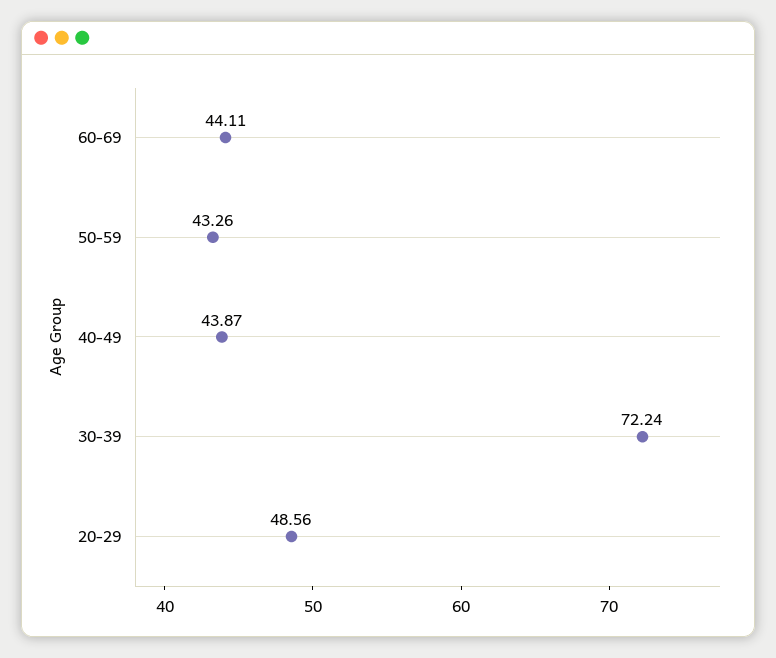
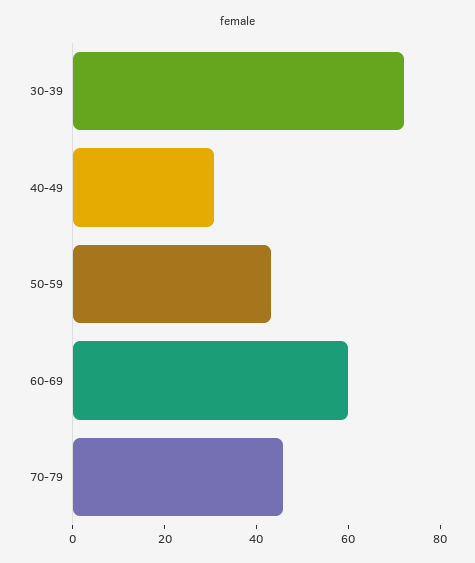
60-69: 44.11 -> 60
40-49: 43.87 -> 30
20-29: 48.56 -> none
70-79: none -> 45

